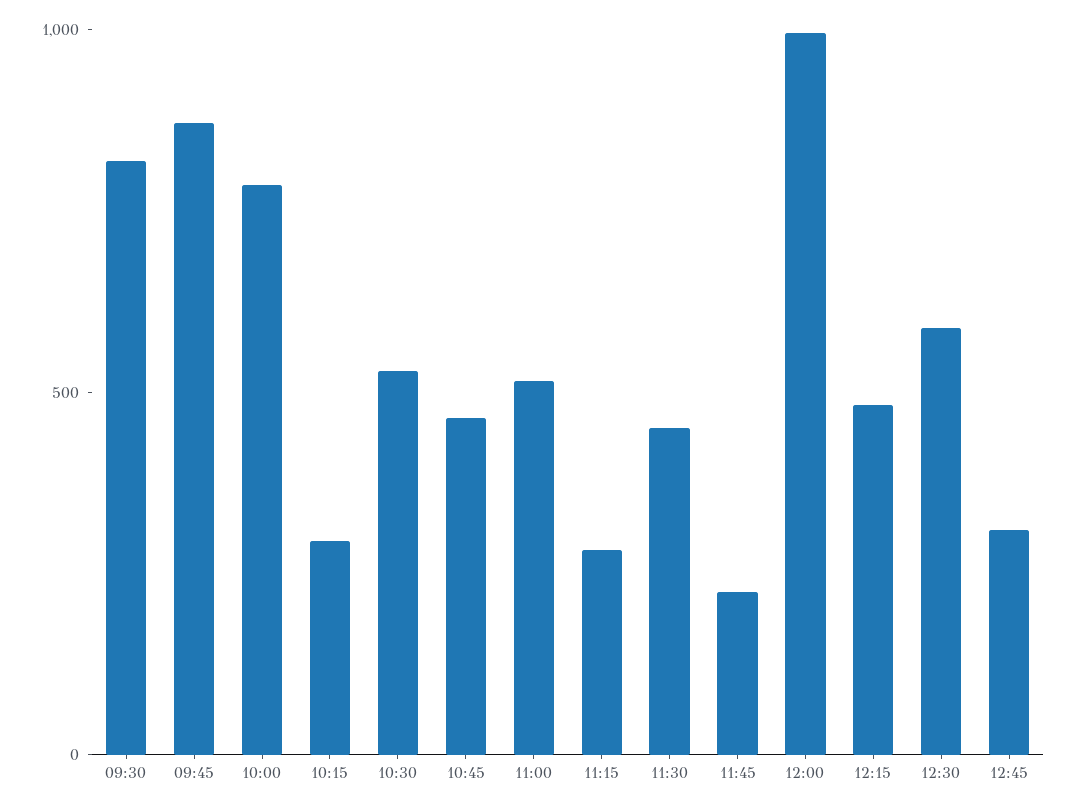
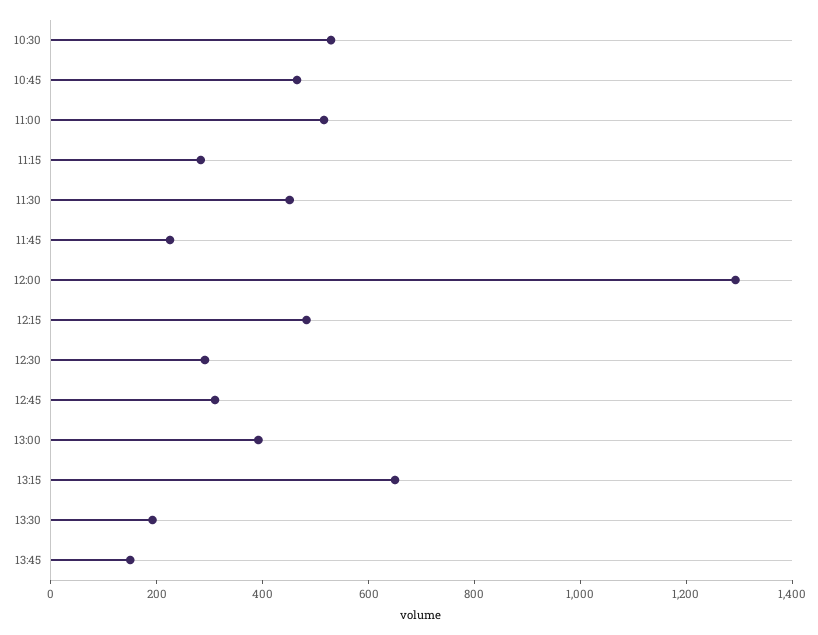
09:30: 800 -> none
09:45: 900 -> none
10:00: 800 -> none
10:15: 300 -> none
12:00: 1000 -> 1300
12:30: 600 -> 300
13:00: none -> 400
13:15: none -> 650
13:30: none -> 200
13:45: none -> 150

